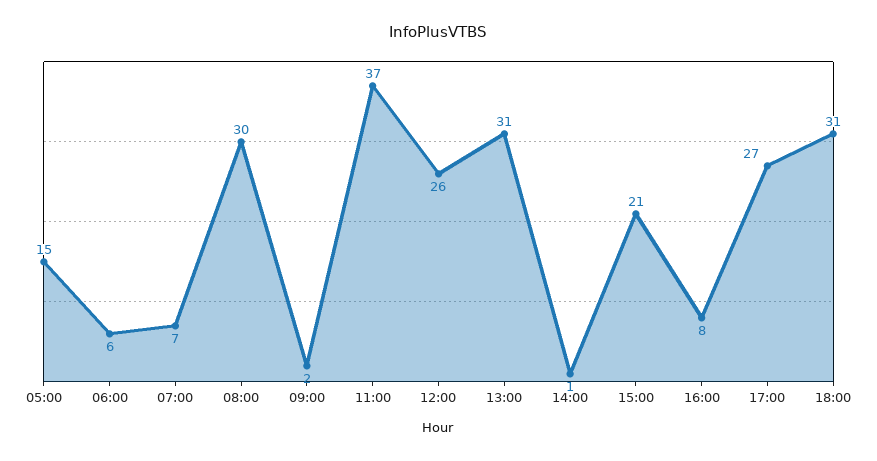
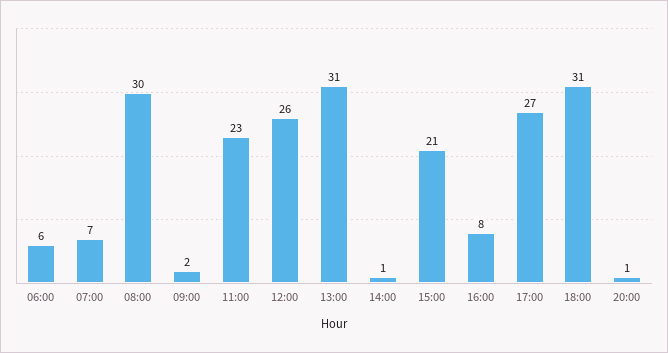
05:00: 15 -> none
11:00: 37 -> 23
20:00: none -> 1

